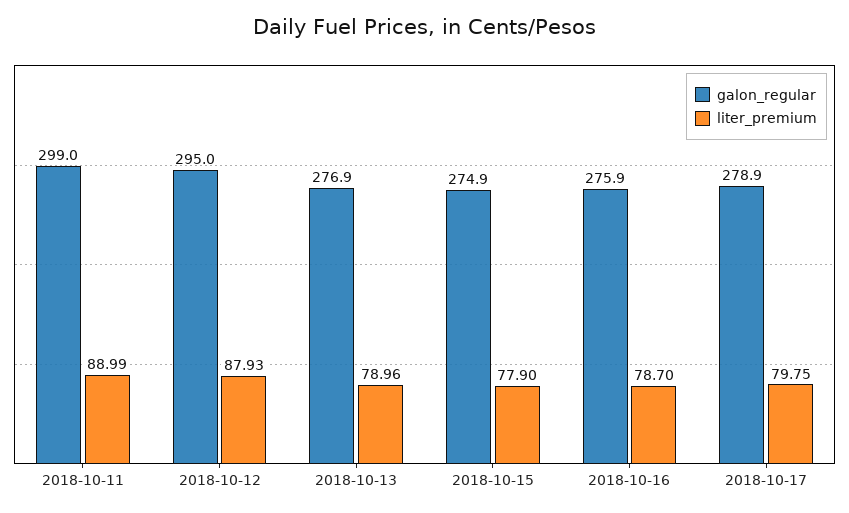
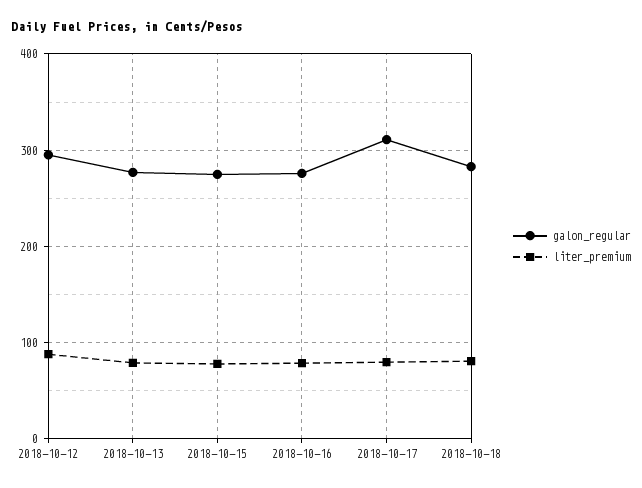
galon_regular, 2018-10-11: 299 -> none
liter_premium, 2018-10-11: 88.99 -> none
galon_regular, 2018-10-17: 278.9 -> 310
galon_regular, 2018-10-18: none -> 280
liter_premium, 2018-10-18: none -> 80

